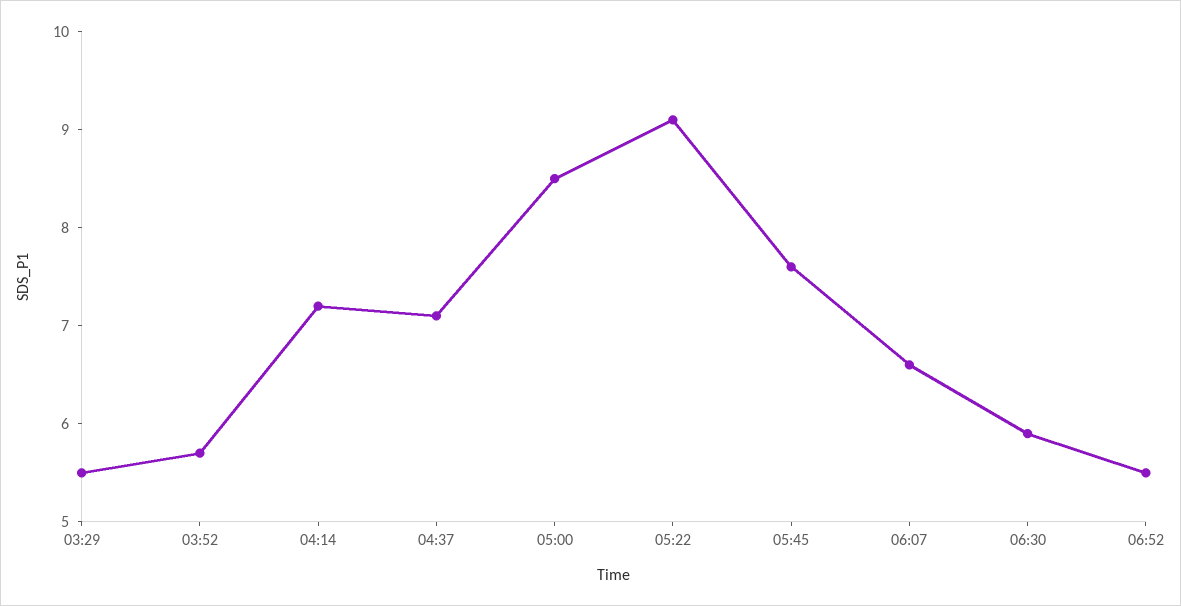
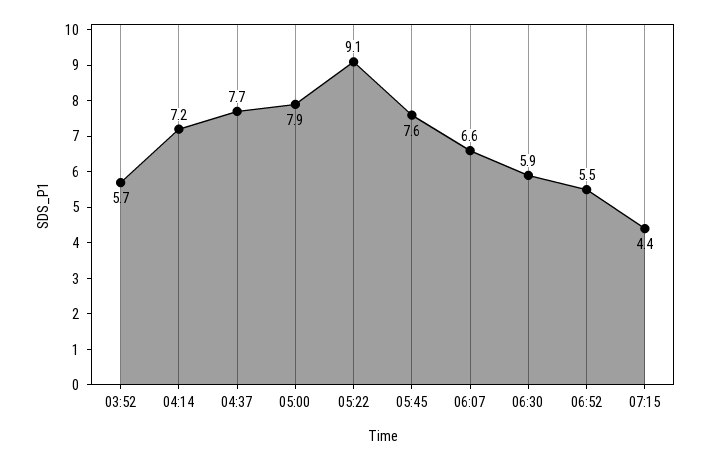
03:29: 5.5 -> none
04:37: 7.1 -> 7.7
05:00: 8.5 -> 7.9
07:15: none -> 4.4

